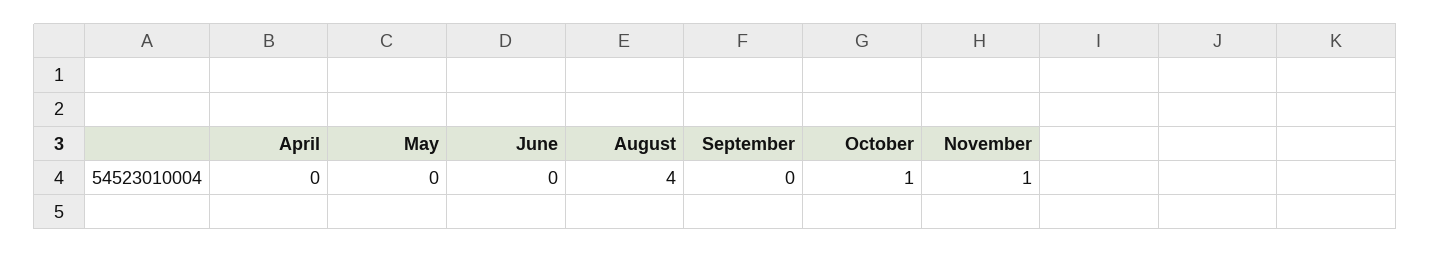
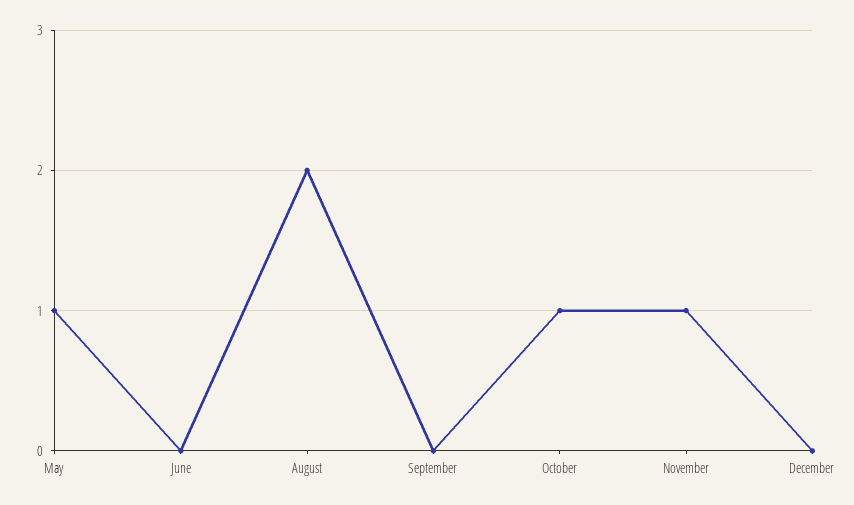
April: 0 -> none
May: 0 -> 1
August: 4 -> 2
December: none -> 0

